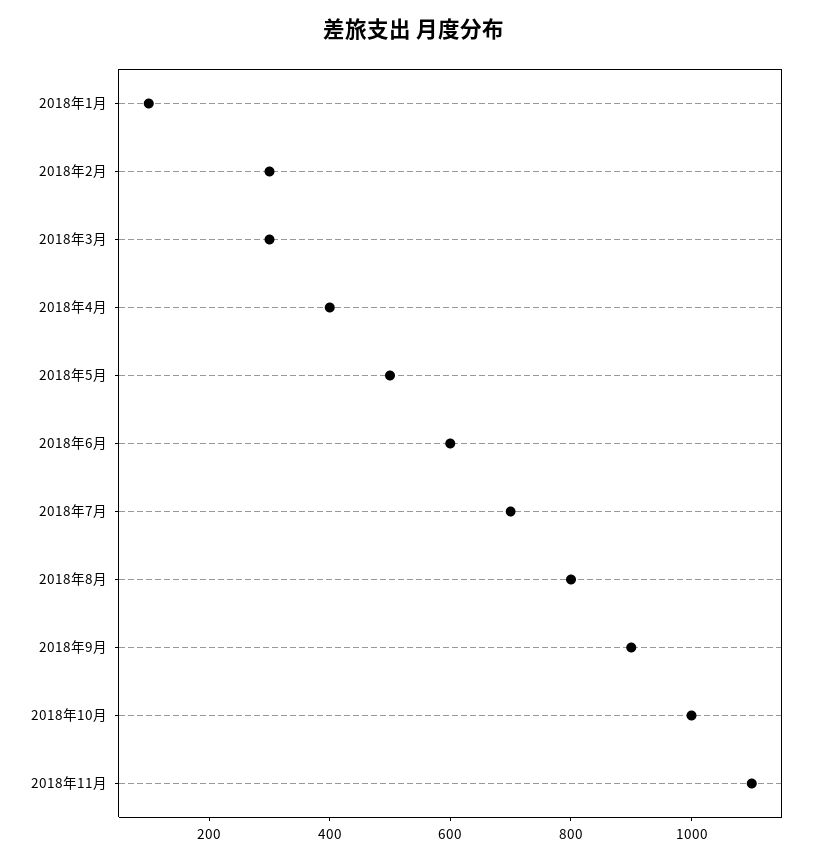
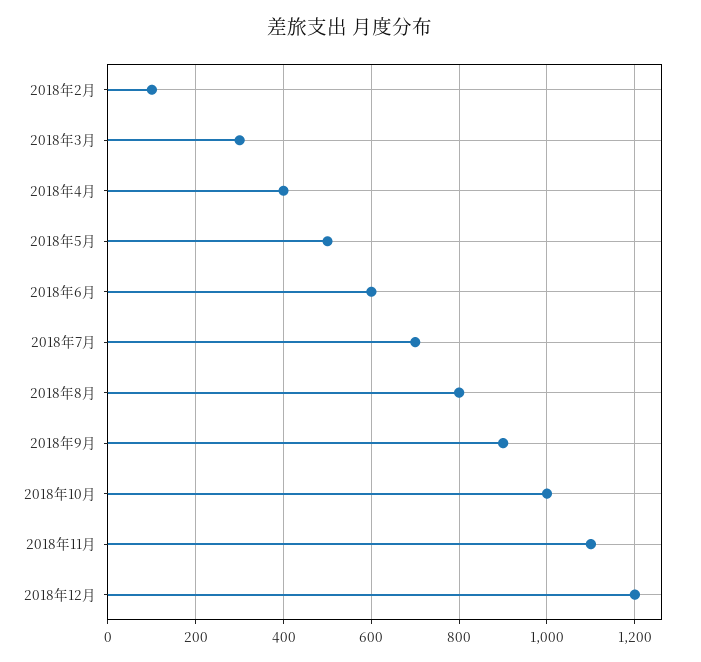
2018年1月: 100 -> none
2018年2月: 300 -> 100
2018年12月: none -> 1200

